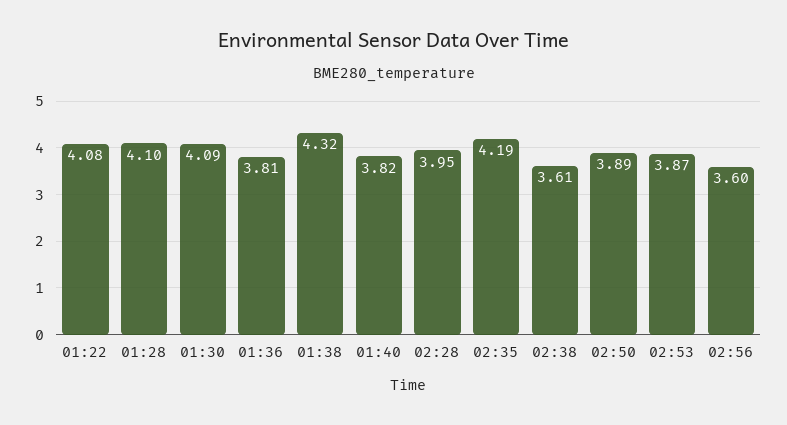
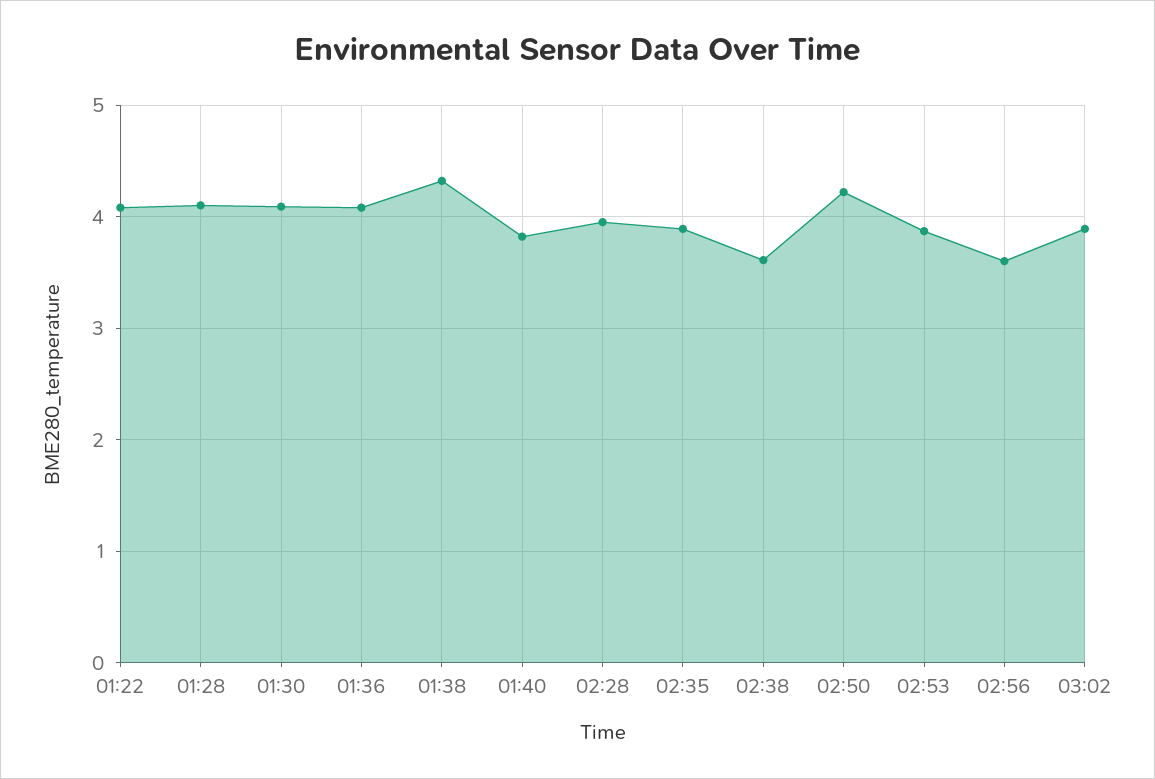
01:36: 3.81 -> 4.1
02:35: 4.19 -> 3.9
02:50: 3.89 -> 4.2
03:02: none -> 3.9

